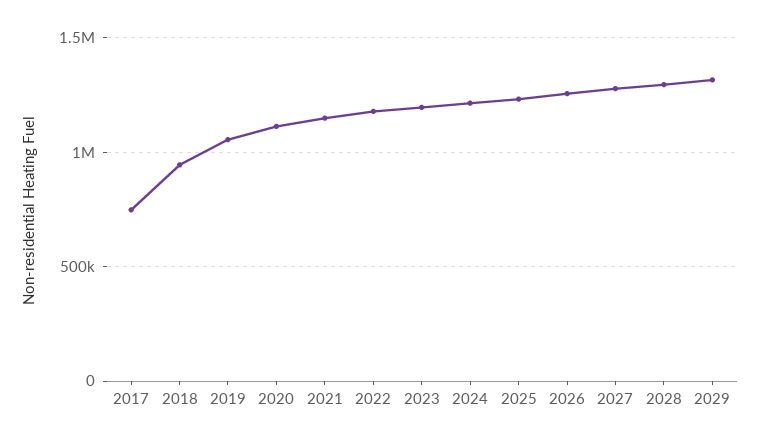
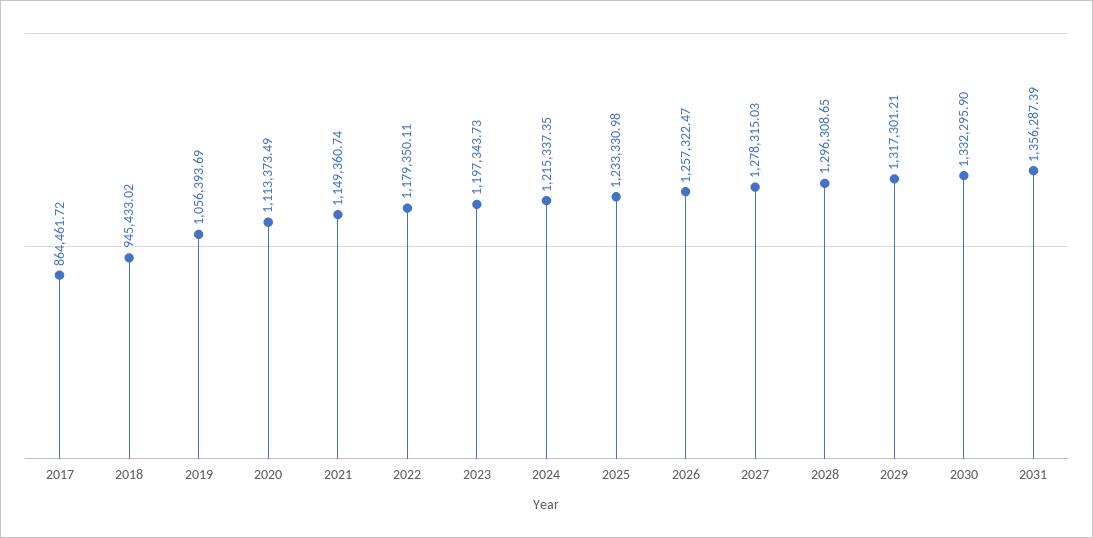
2017: 750000 -> 864461.72
2030: none -> 1332295.9
2031: none -> 1356287.39

